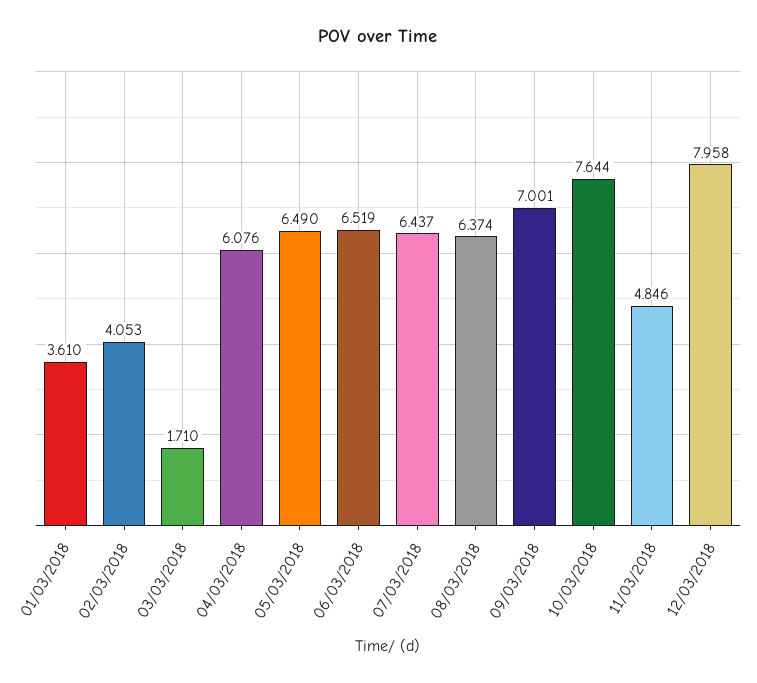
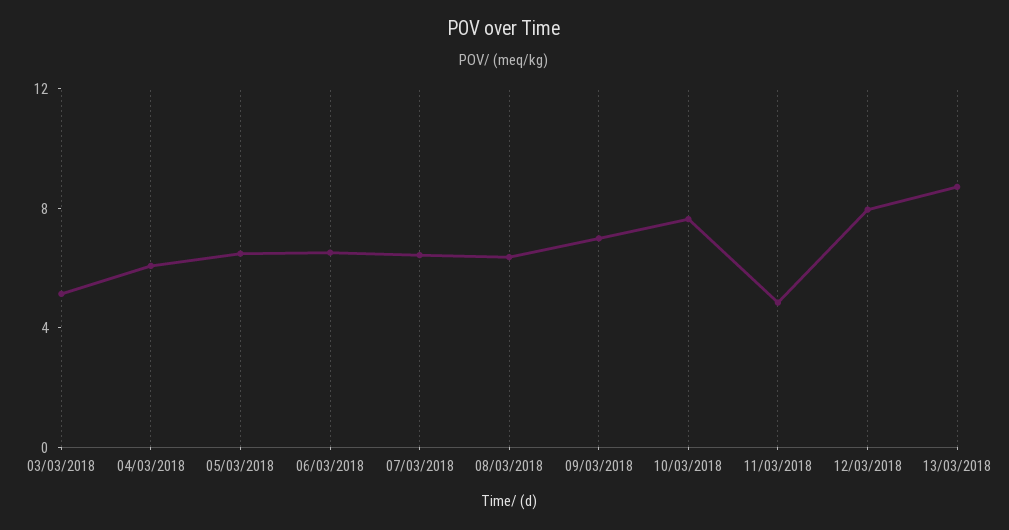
01/03/2018: 3.61 -> none
02/03/2018: 4.053 -> none
03/03/2018: 1.71 -> 5
13/03/2018: none -> 9

